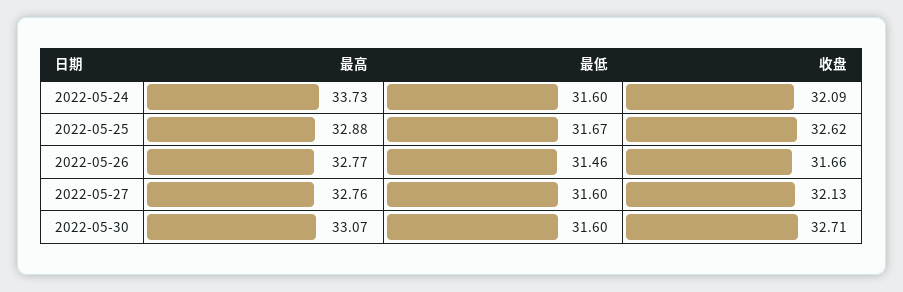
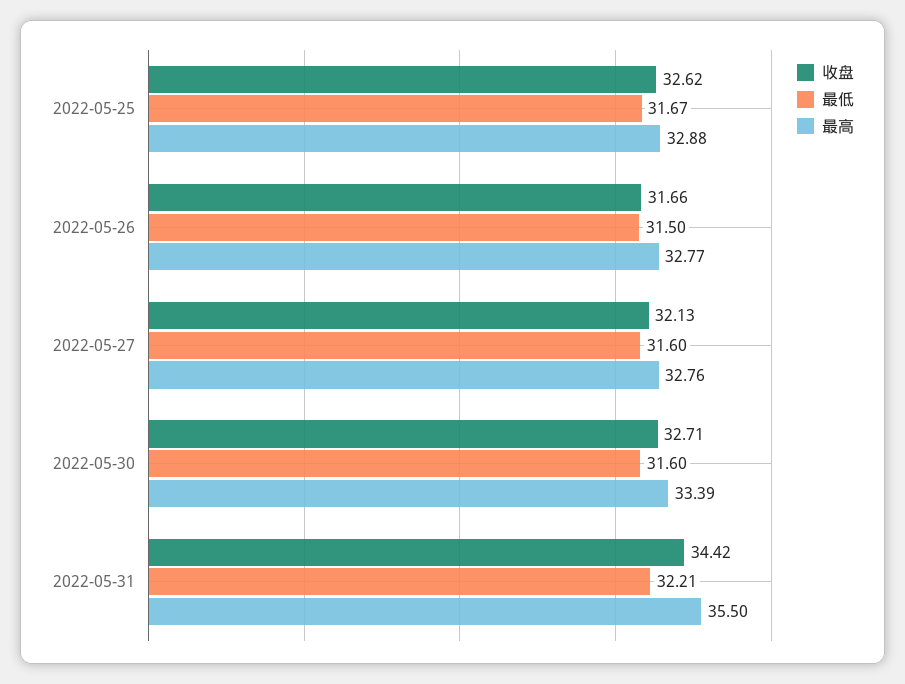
最高, 2022-05-24: 33.73 -> none
最低, 2022-05-24: 31.6 -> none
收盘, 2022-05-24: 32.09 -> none
最低, 2022-05-26: 31.46 -> 31.5
最高, 2022-05-30: 33.07 -> 33.39
收盘, 2022-05-31: none -> 34.42
最低, 2022-05-31: none -> 32.21
最高, 2022-05-31: none -> 35.5

